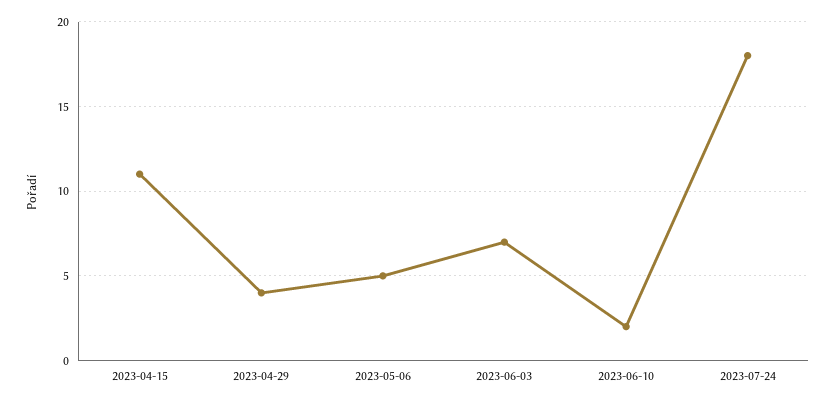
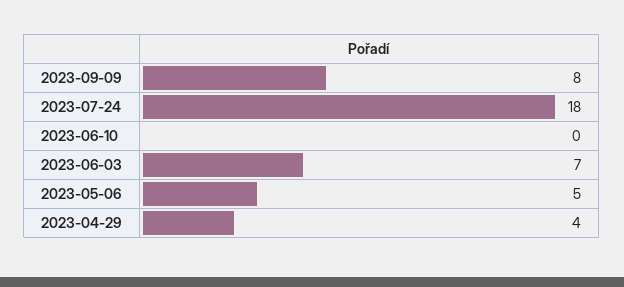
2023-04-15: 11 -> none
2023-06-10: 2 -> 0
2023-09-09: none -> 8

